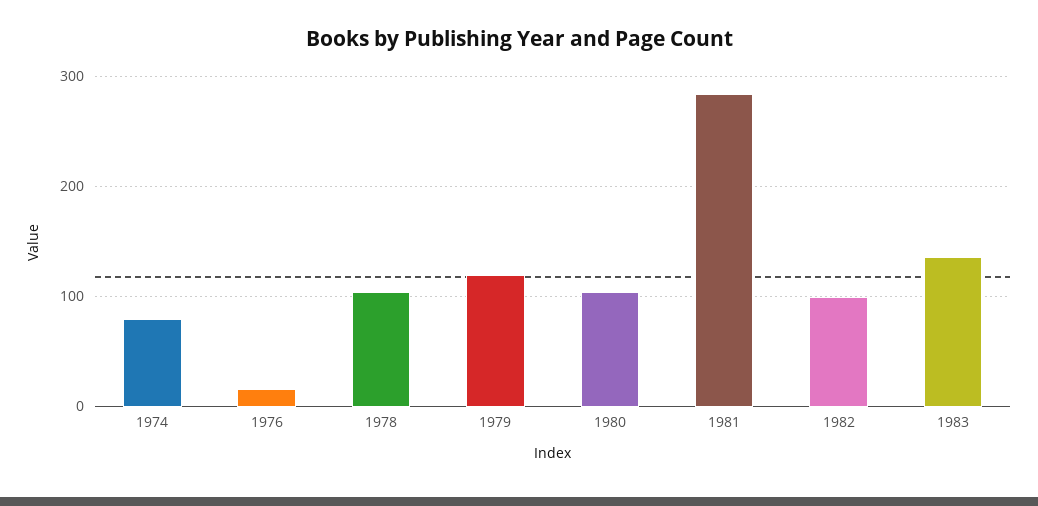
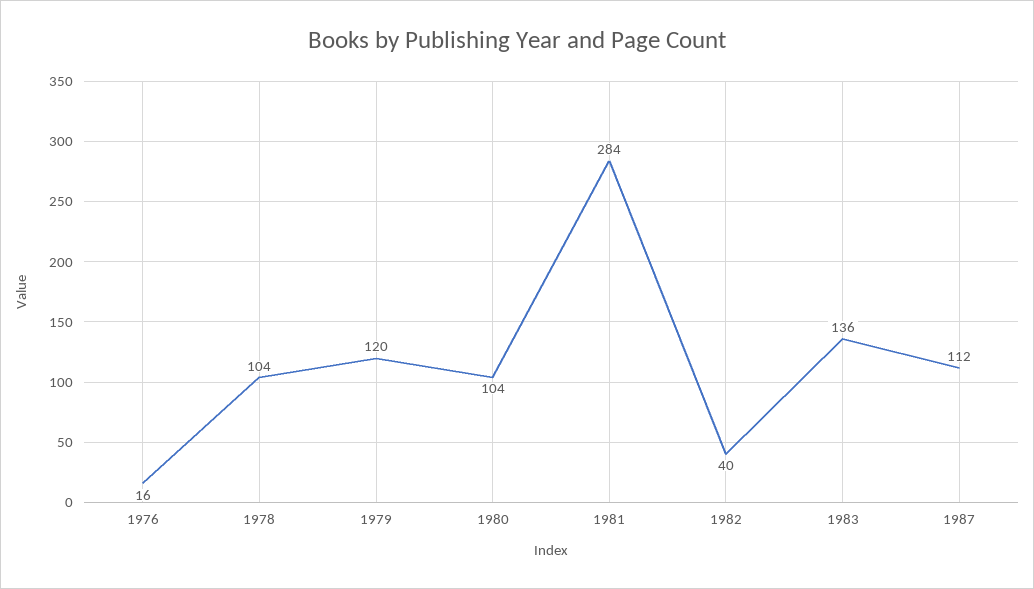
1974: 80 -> none
1982: 100 -> 40
1987: none -> 112

